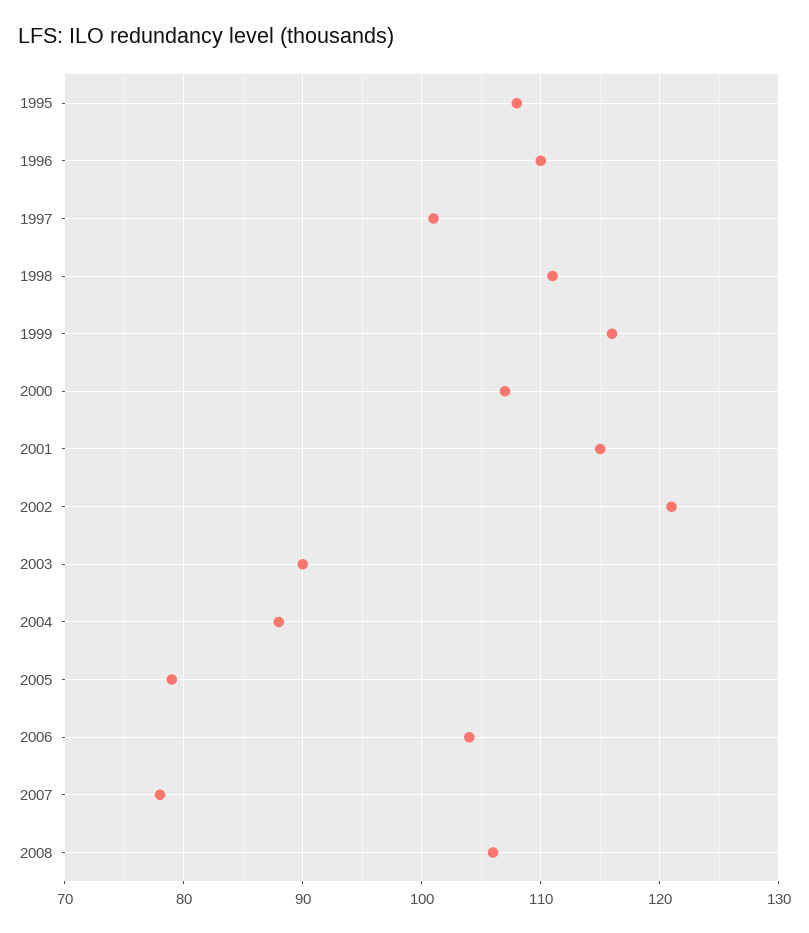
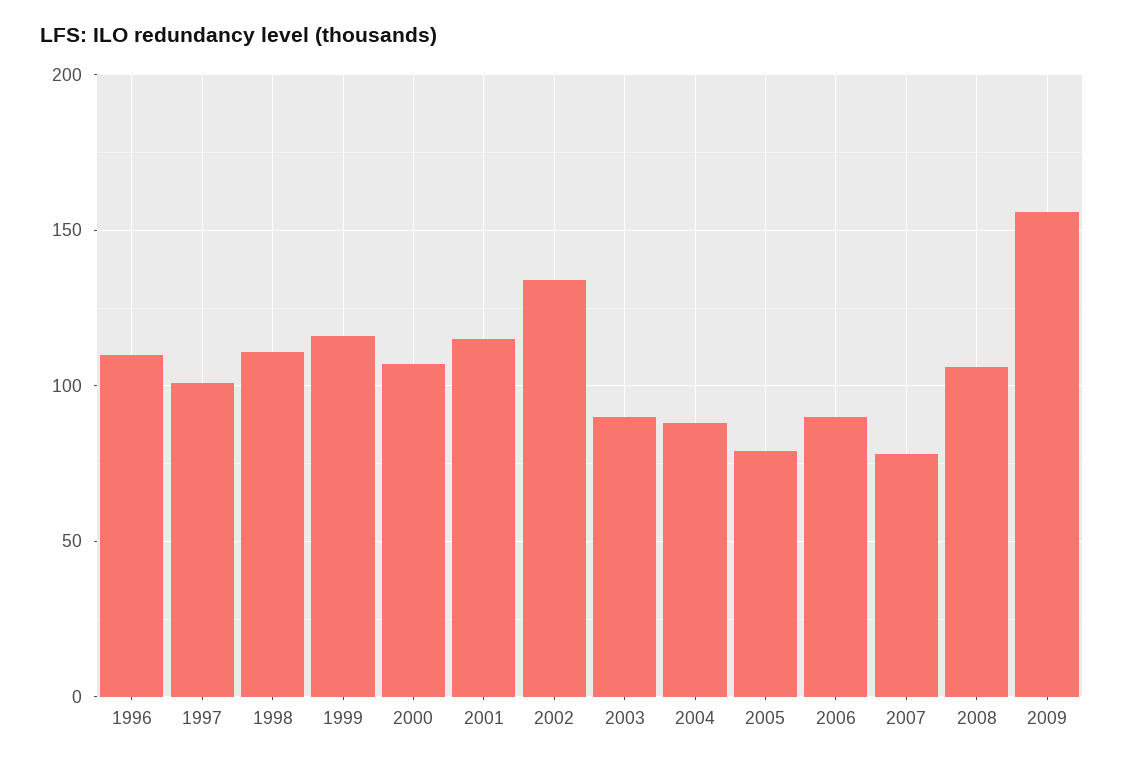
1995: 108 -> none
2002: 121 -> 135
2006: 104 -> 90
2009: none -> 155

